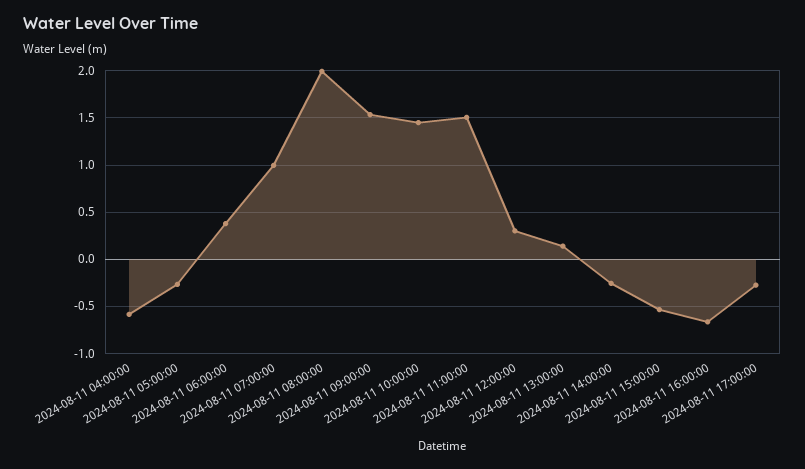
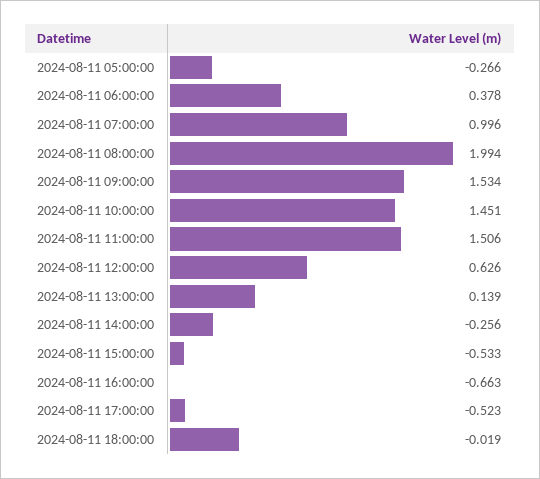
2024-08-11 04:00:00: -0.6 -> none
2024-08-11 12:00:00: 0.3 -> 0.626
2024-08-11 17:00:00: -0.3 -> -0.523
2024-08-11 18:00:00: none -> -0.019

